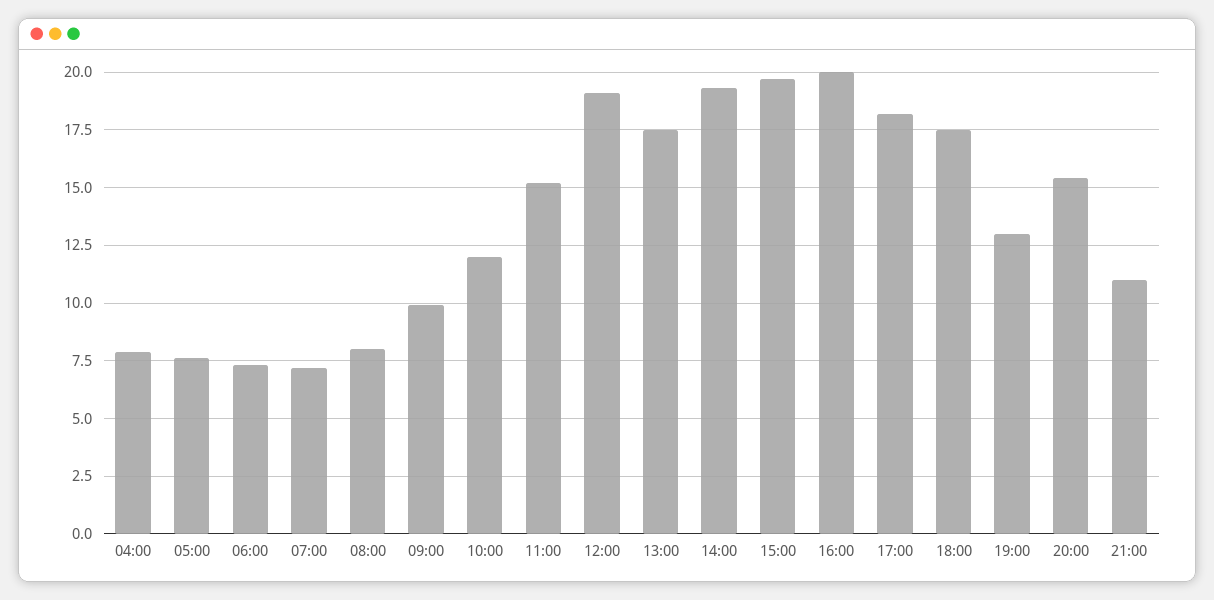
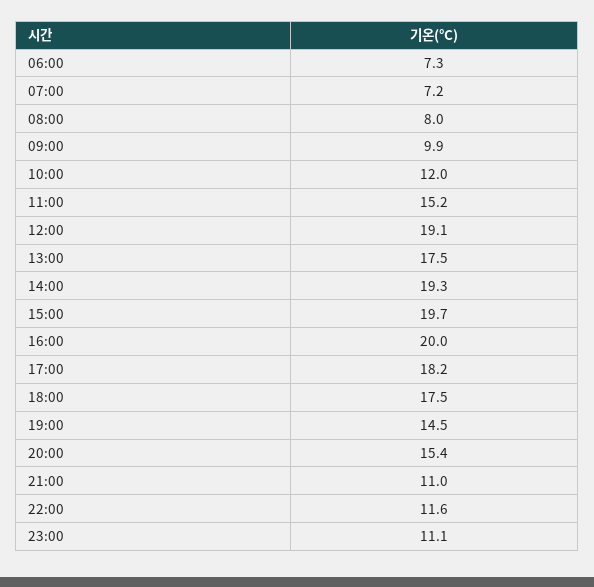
04:00: 8 -> none
05:00: 7.5 -> none
19:00: 13 -> 14.5
22:00: none -> 11.6
23:00: none -> 11.1

